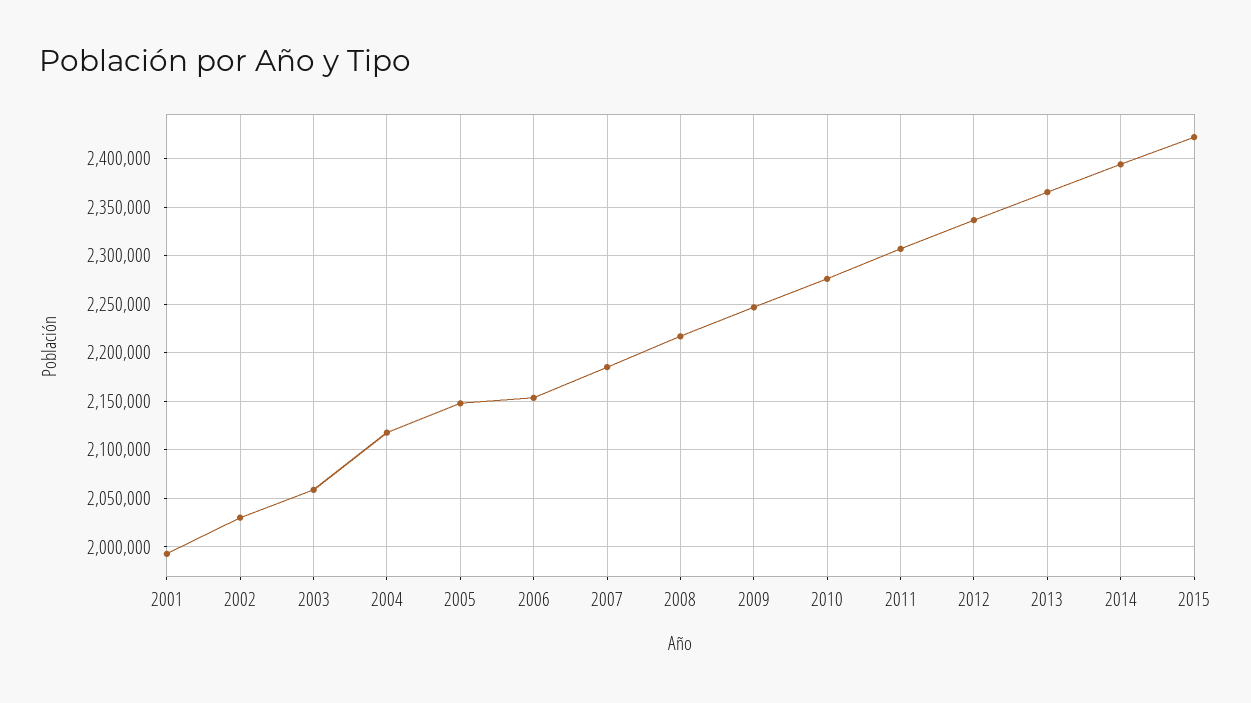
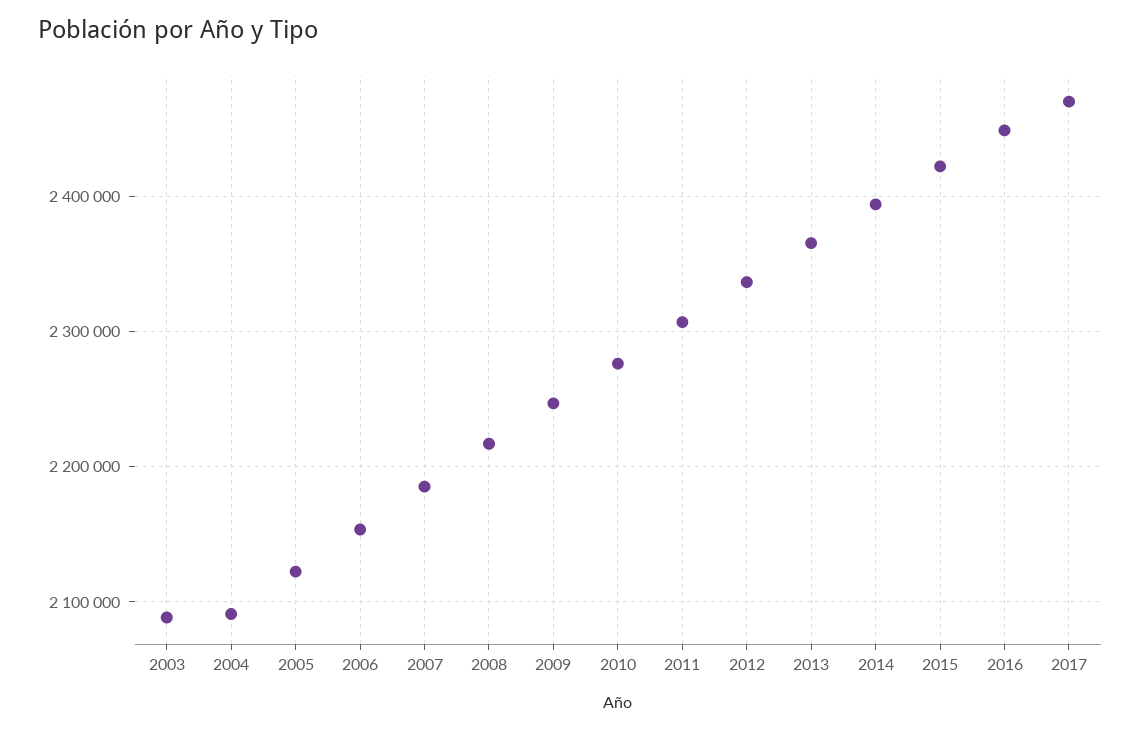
2001: 1990000 -> none
2002: 2030000 -> none
2003: 2060000 -> 2090000
2004: 2120000 -> 2090000
2005: 2150000 -> 2120000
2016: none -> 2450000
2017: none -> 2470000

